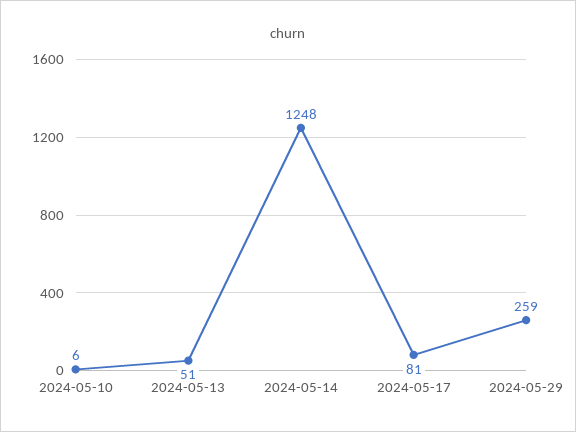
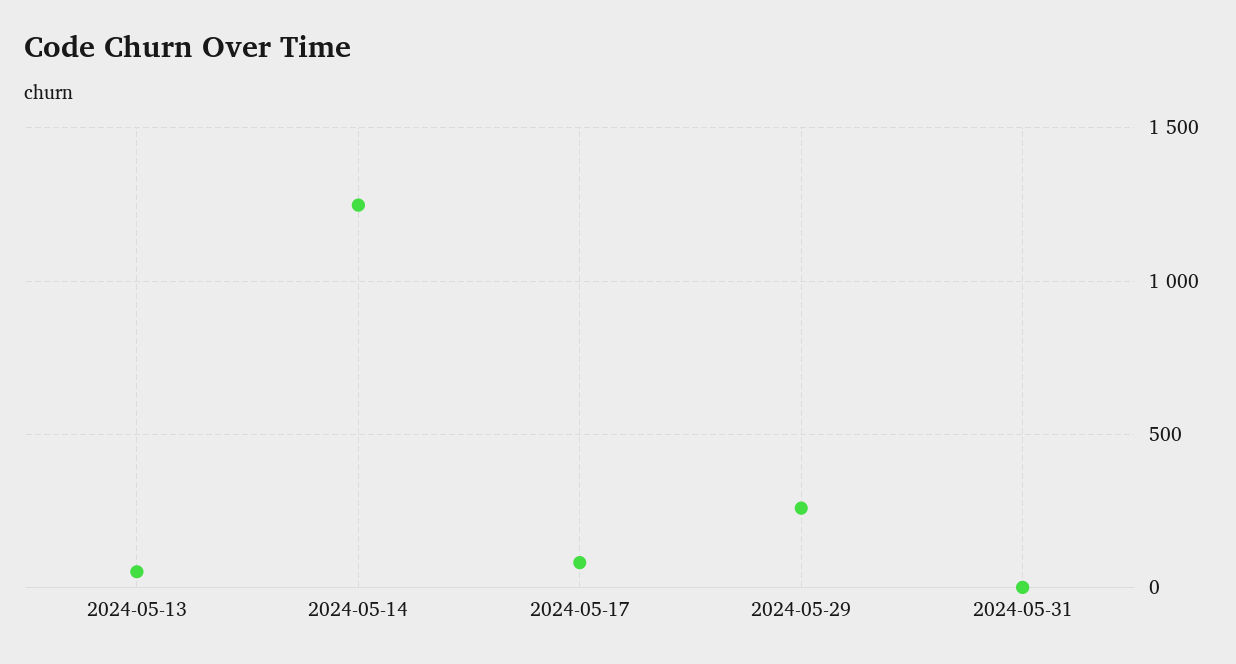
2024-05-10: 6 -> none
2024-05-31: none -> 0

